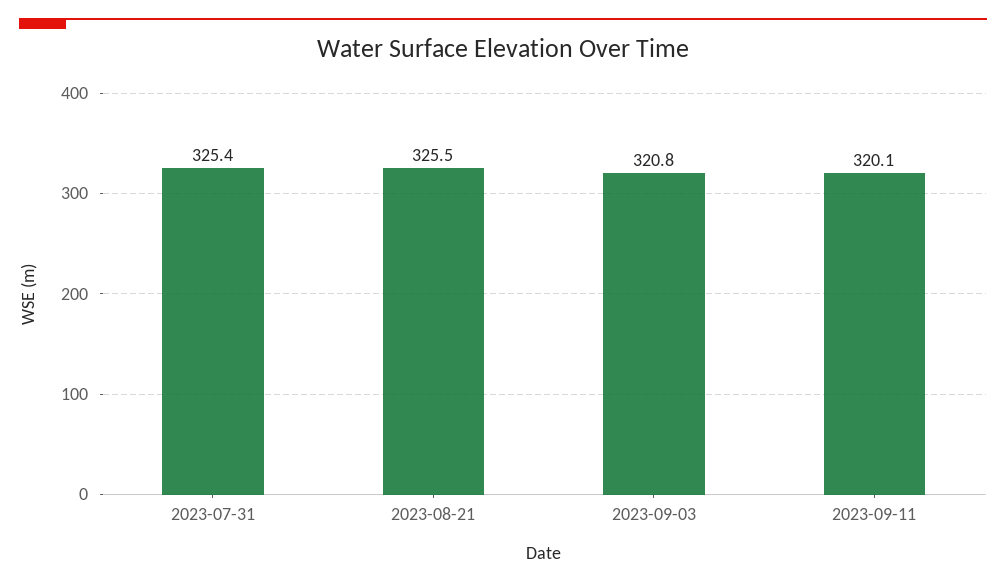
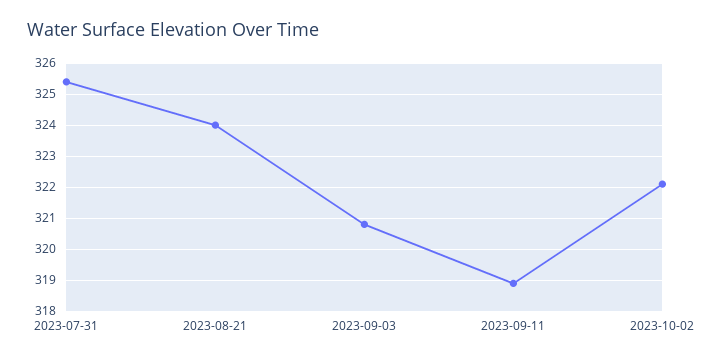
2023-08-21: 325.5 -> 324
2023-09-11: 320.1 -> 319
2023-10-02: none -> 322

